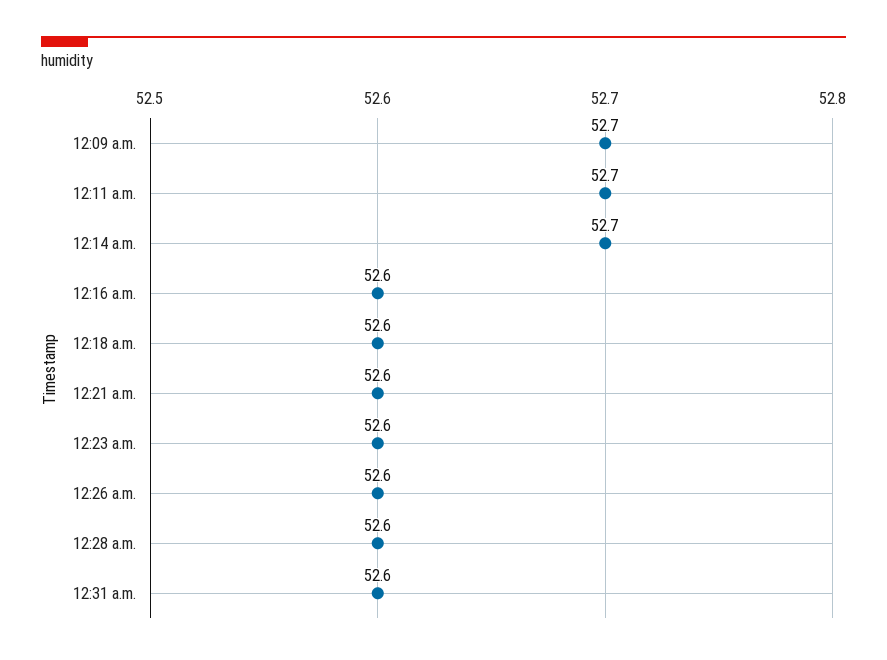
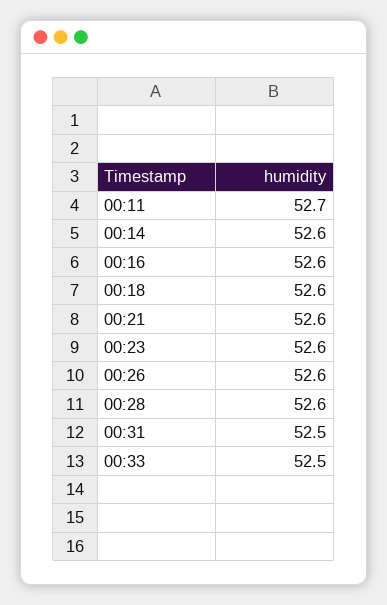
12:09 a.m.: 52.7 -> none
12:14 a.m.: 52.7 -> 52.6
12:31 a.m.: 52.6 -> 52.5
00:33: none -> 52.5

